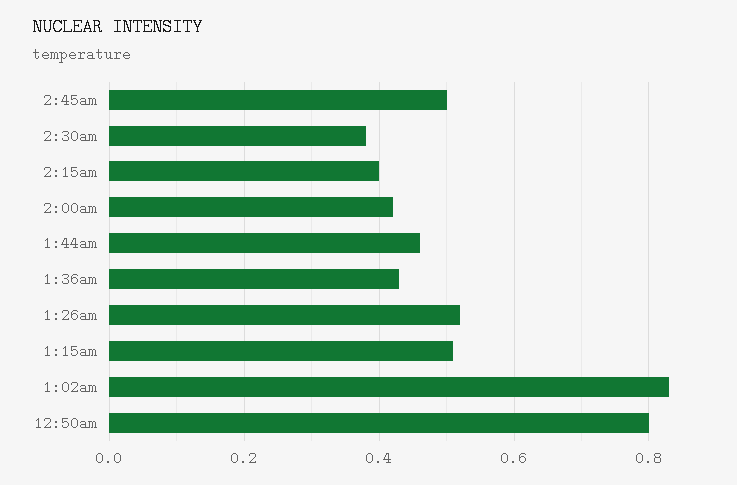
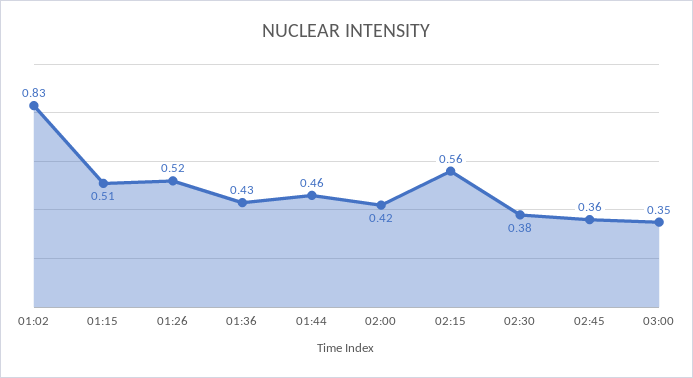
2:45am: 0.5 -> 0.36
2:15am: 0.4 -> 0.56
12:50am: 0.8 -> none
03:00: none -> 0.35

